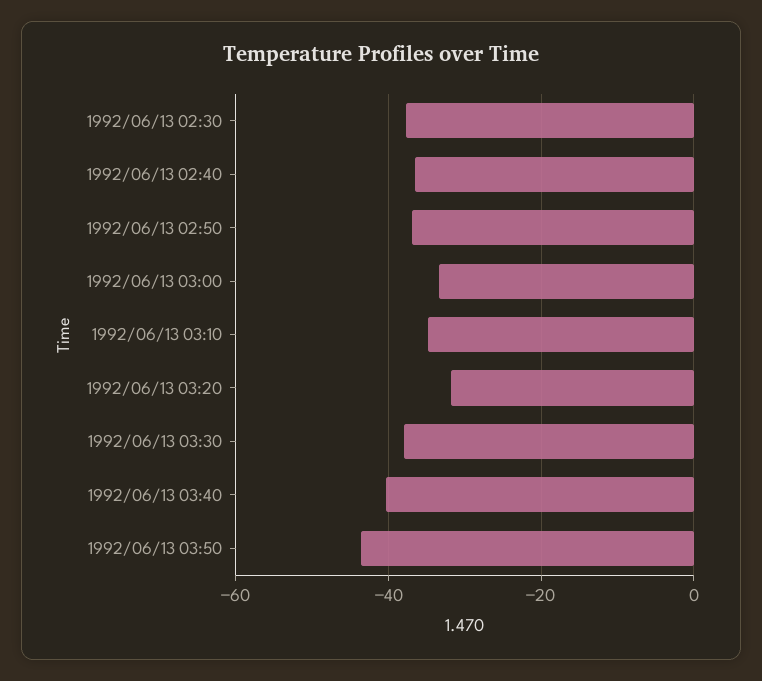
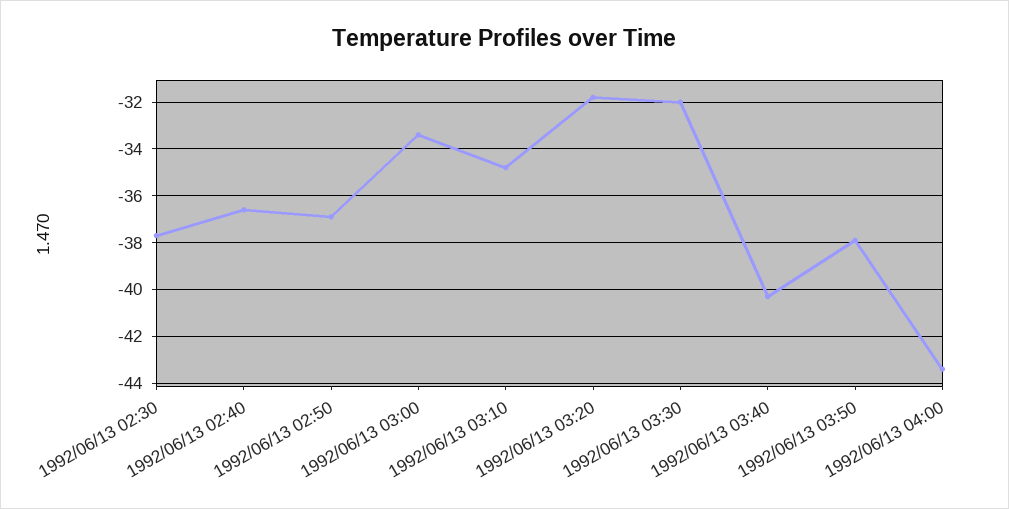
1992/06/13 03:30: -38 -> -32
1992/06/13 03:50: -44 -> -38
1992/06/13 04:00: none -> -43.5

